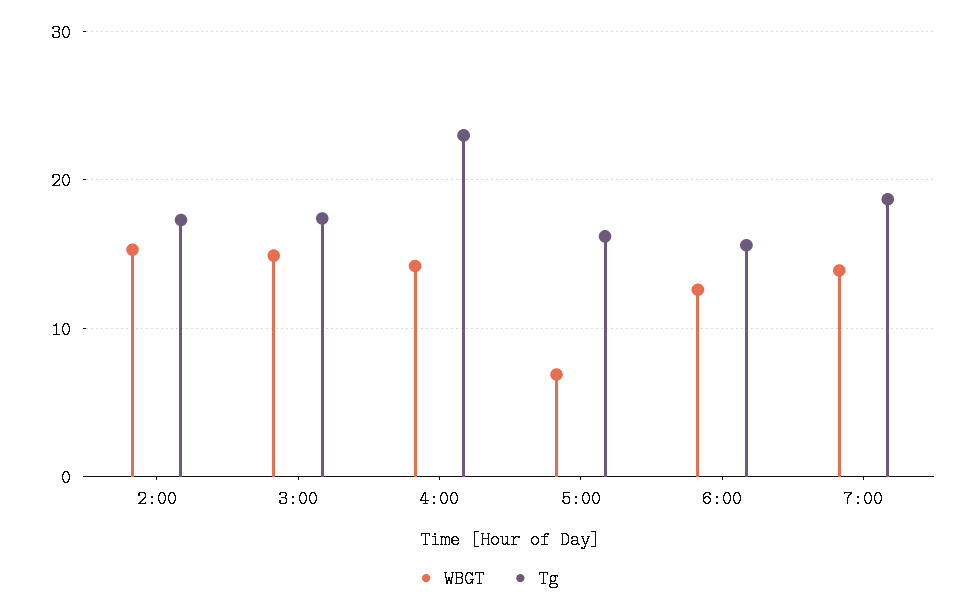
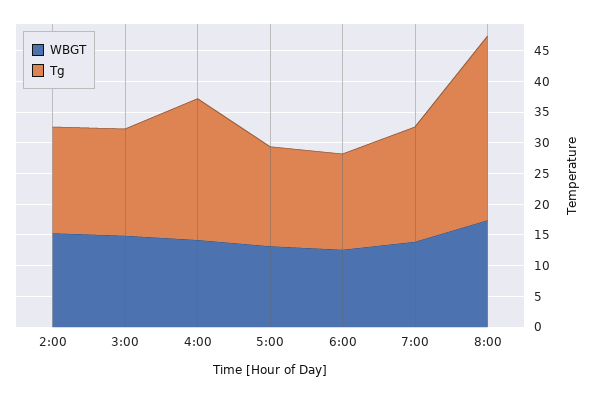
WBGT, 5:00: 7 -> 12.5
WBGT, 8:00: none -> 17.5
Tg, 8:00: none -> 30

